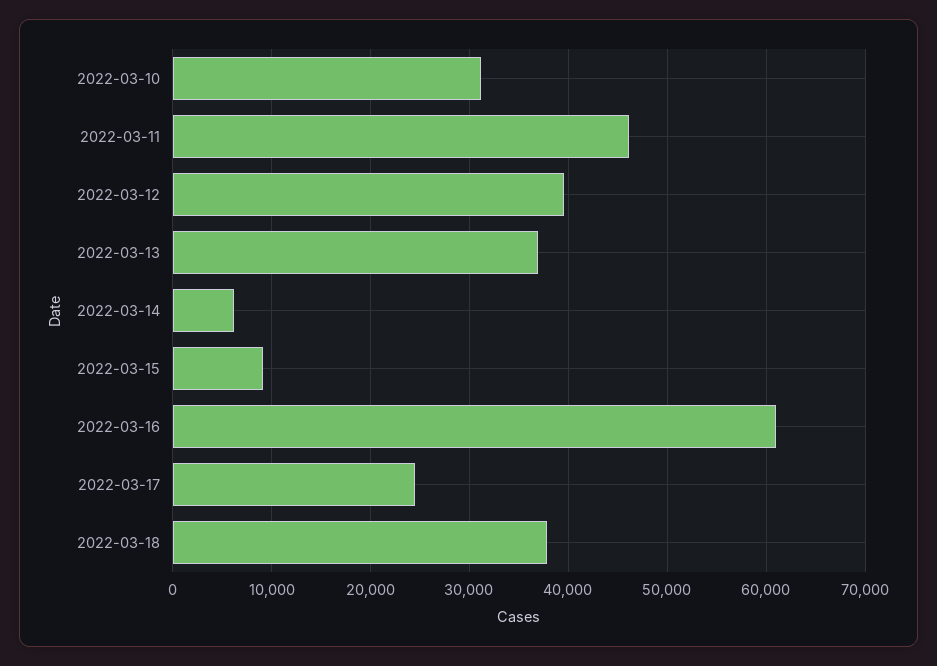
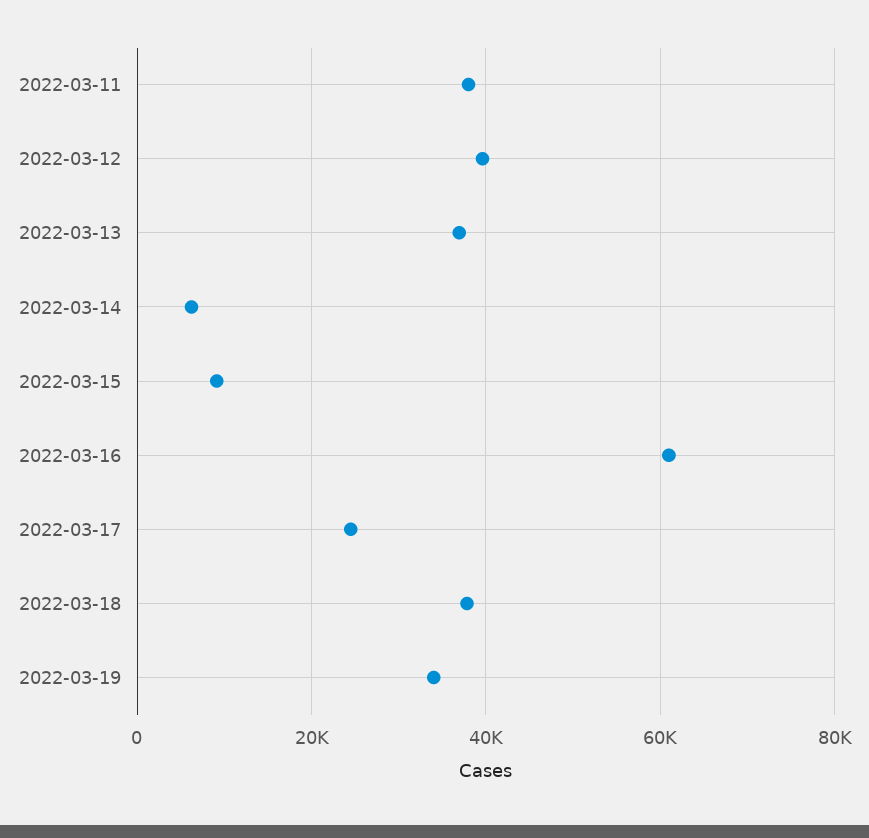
2022-03-10: 31000 -> none
2022-03-11: 46000 -> 38000
2022-03-19: none -> 34000

